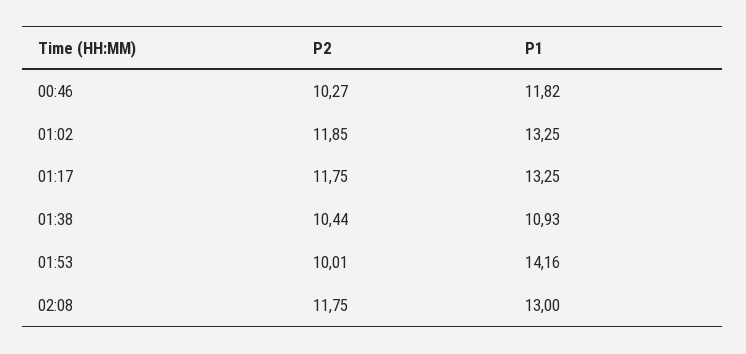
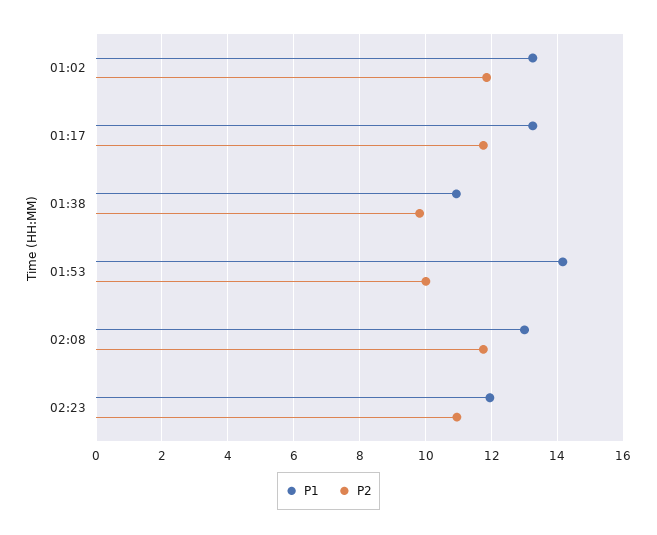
P2, 00:46: 10.27 -> none
P1, 00:46: 11.82 -> none
P2, 01:38: 10.44 -> 9.8
P1, 02:23: none -> 12
P2, 02:23: none -> 11

